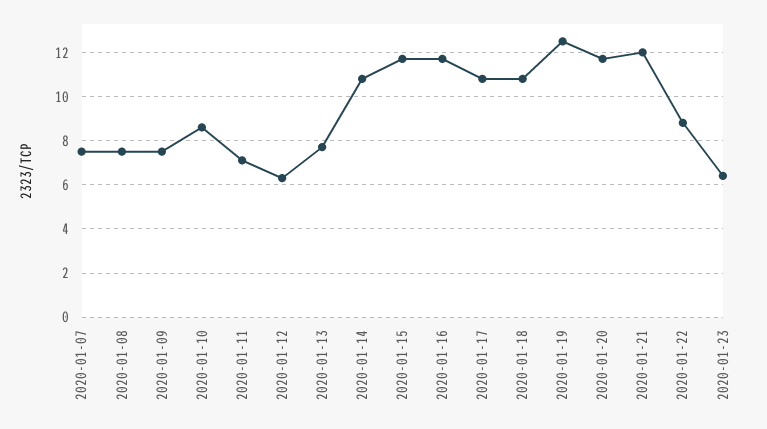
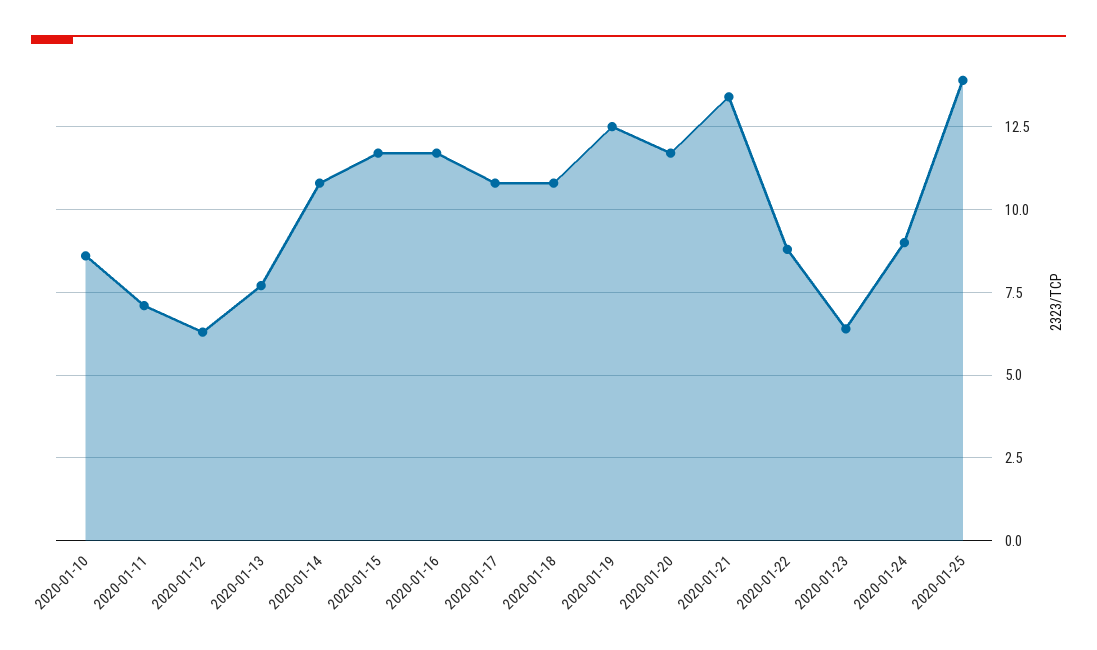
2020-01-07: 7.5 -> none
2020-01-08: 7.5 -> none
2020-01-09: 7.5 -> none
2020-01-21: 12 -> 13.5
2020-01-24: none -> 9
2020-01-25: none -> 14

